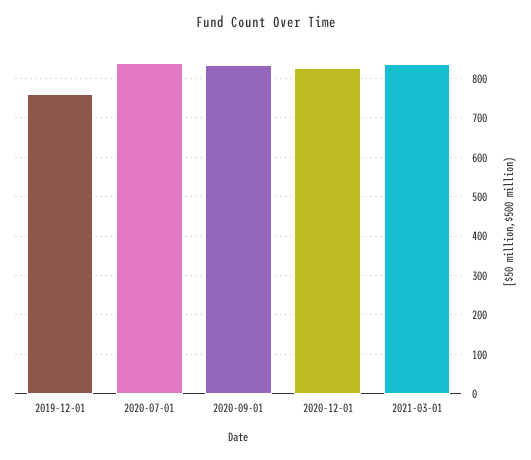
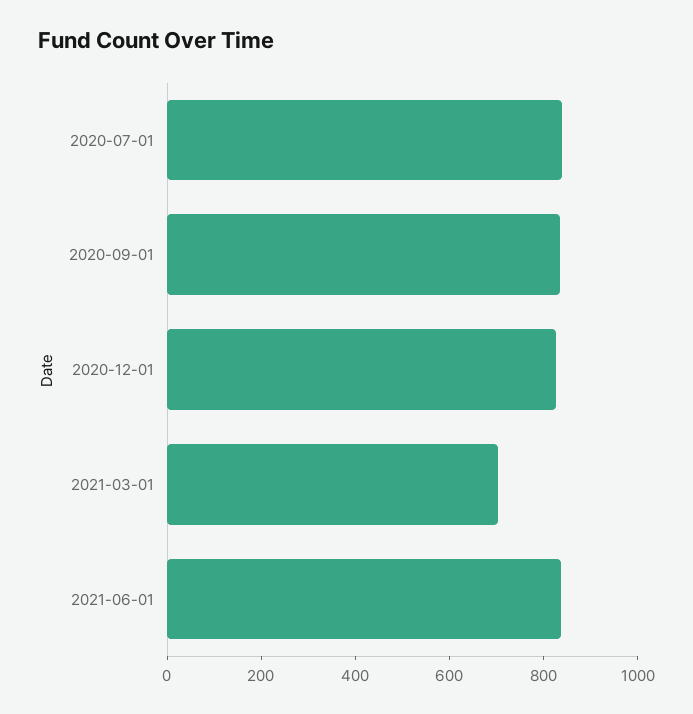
2019-12-01: 760 -> none
2021-03-01: 840 -> 700
2021-06-01: none -> 850

